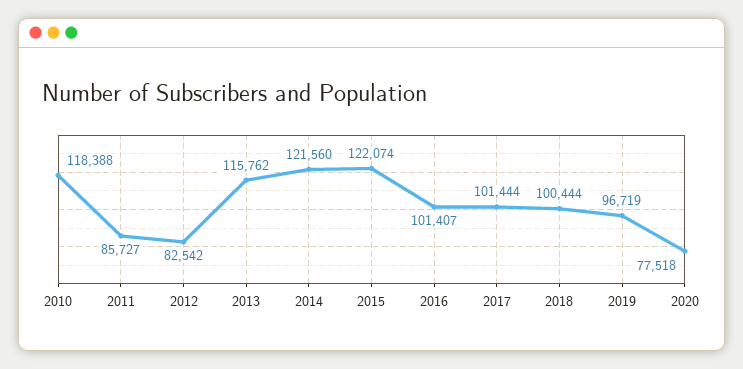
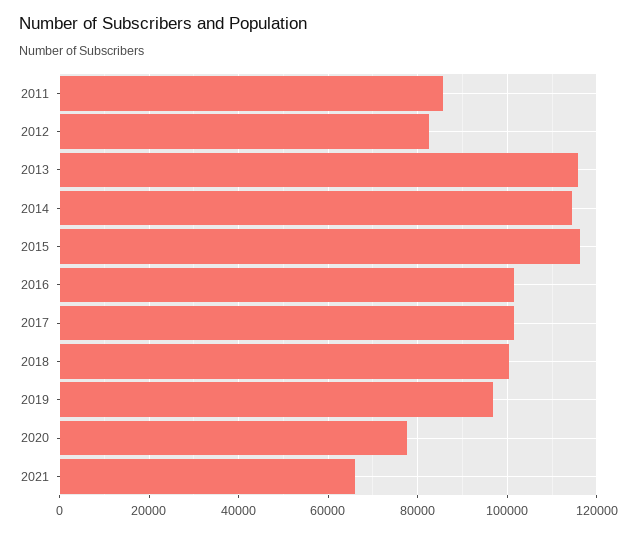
2010: 118388 -> none
2014: 121560 -> 114000
2015: 122074 -> 116000
2021: none -> 66000

